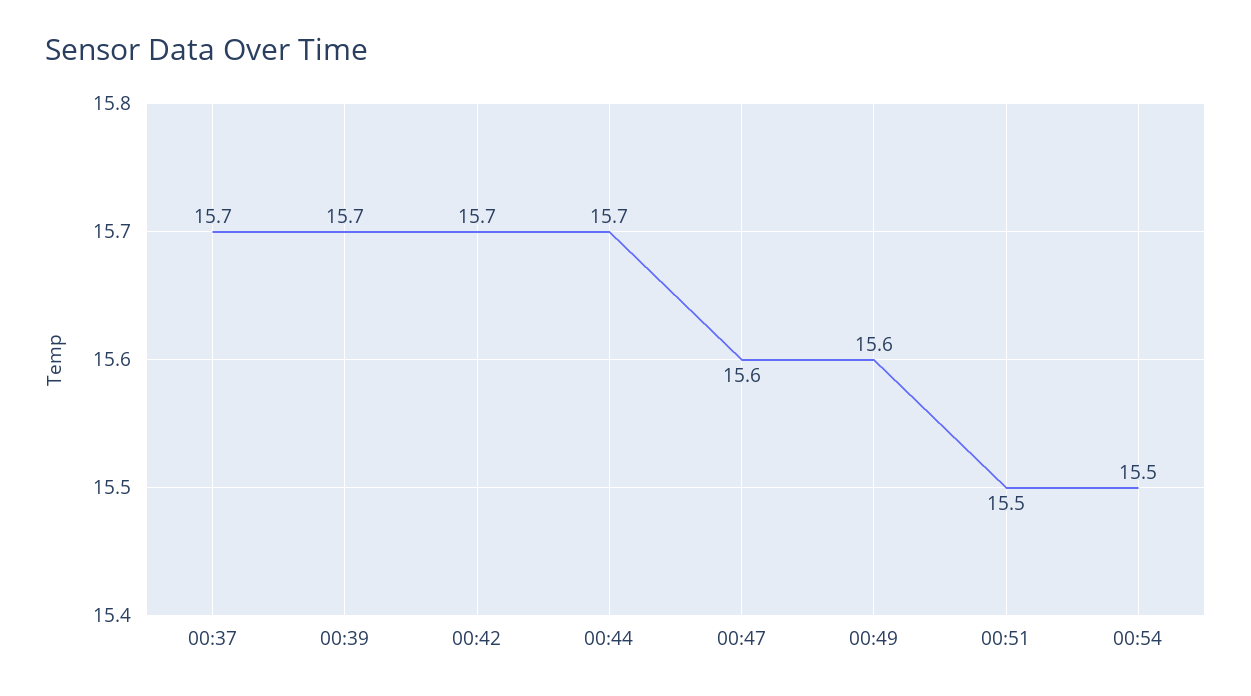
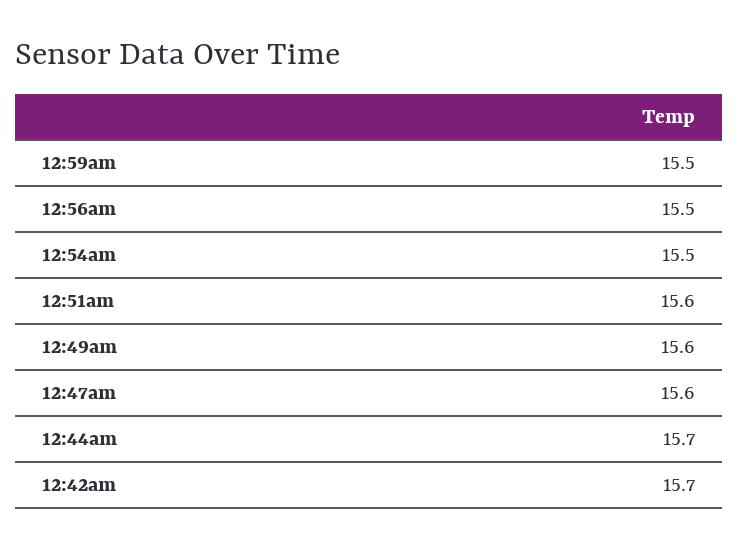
00:37: 15.7 -> none
00:39: 15.7 -> none
00:51: 15.5 -> 15.6
12:59am: none -> 15.5
12:56am: none -> 15.5

